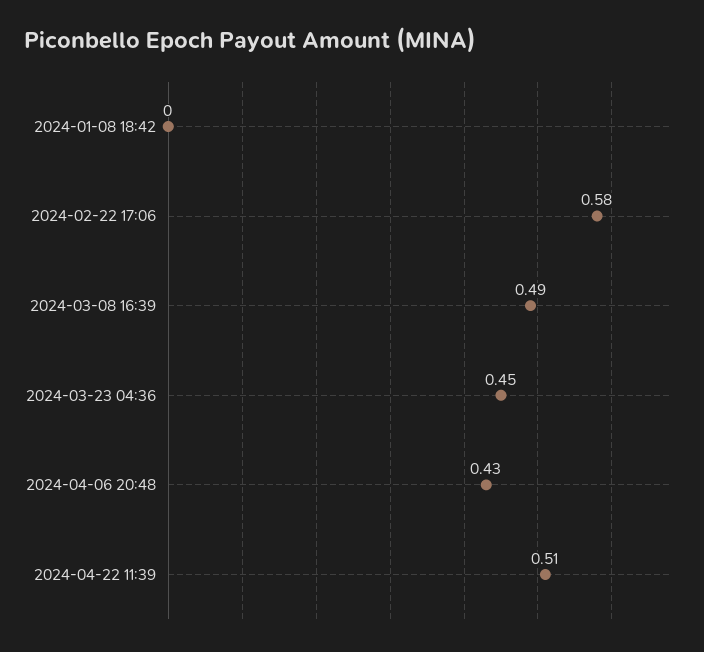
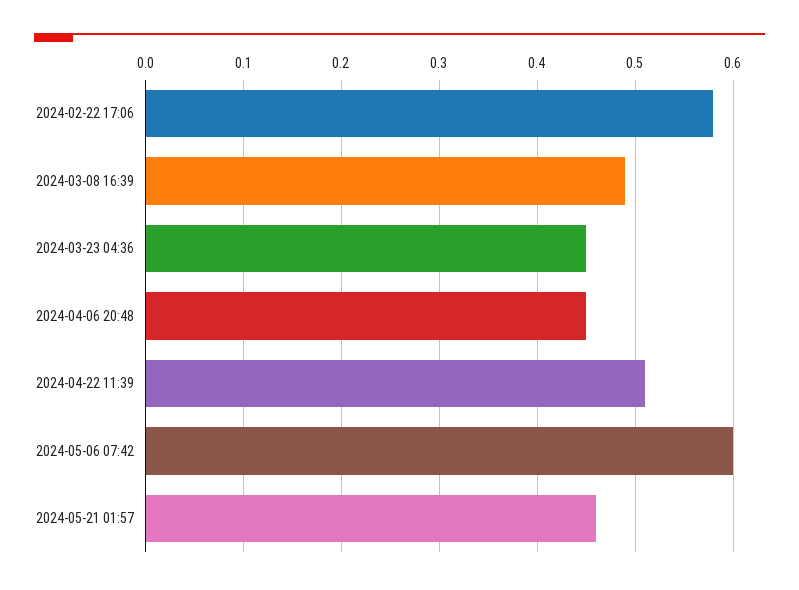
2024-01-08 18:42: 0 -> none
2024-04-06 20:48: 0.43 -> 0.45
2024-05-06 07:42: none -> 0.6
2024-05-21 01:57: none -> 0.46

